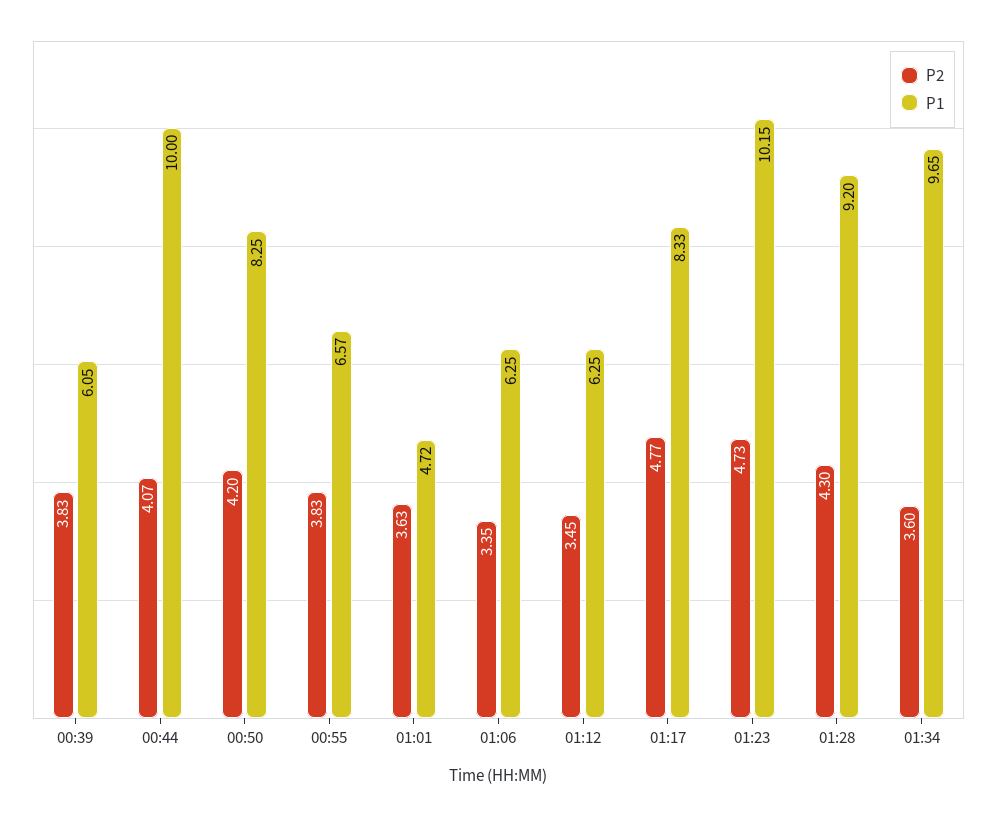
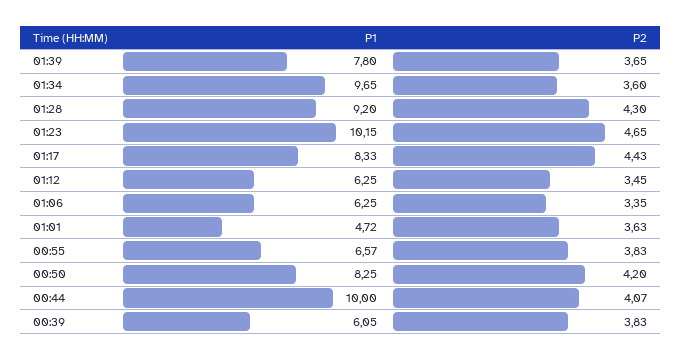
P2, 01:17: 4.77 -> 4.43
P2, 01:23: 4.73 -> 4.65
P1, 01:39: none -> 7.8
P2, 01:39: none -> 3.65

